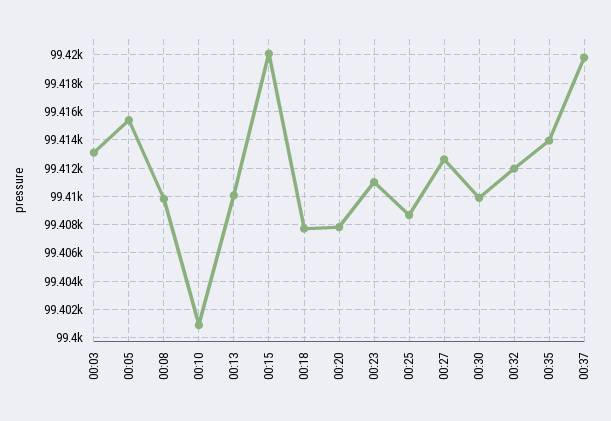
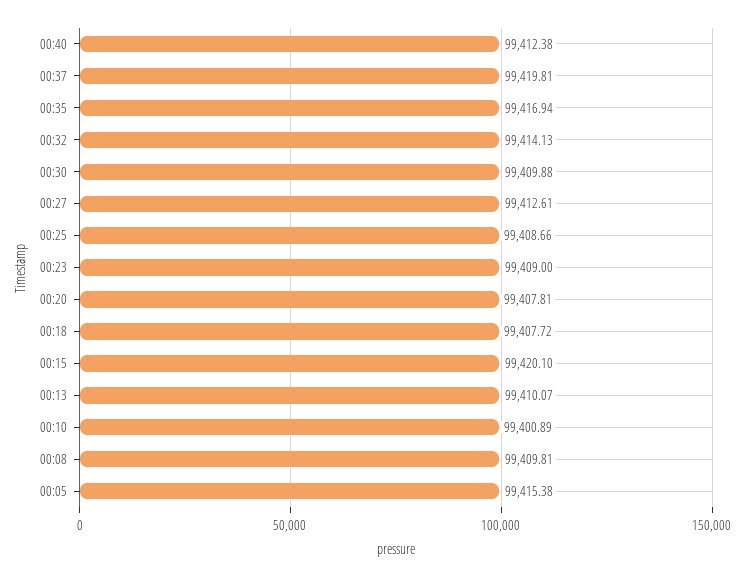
00:03: 99413 -> none
00:23: 99411 -> 99409
00:32: 99412 -> 99414.13
00:35: 99414 -> 99416.94
00:40: none -> 99412.38

